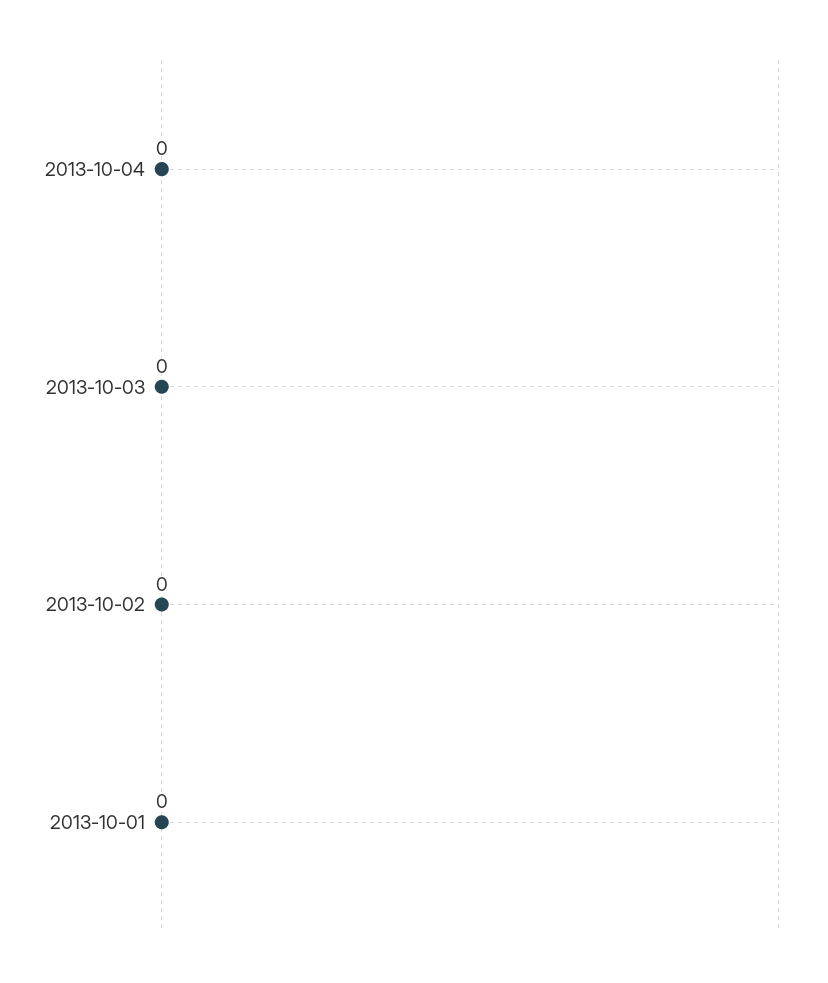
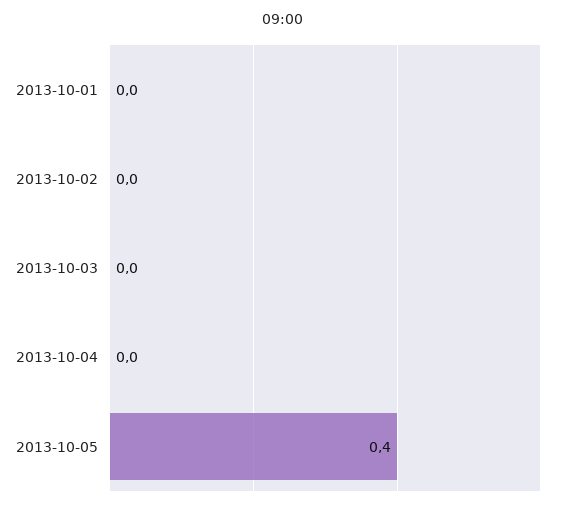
2013-10-05: none -> 0.4

